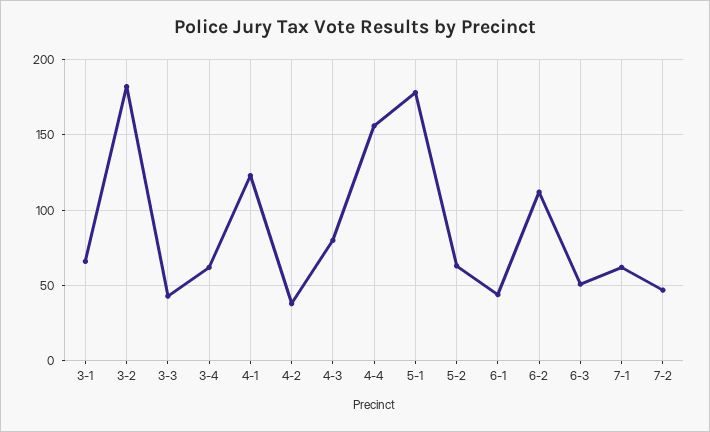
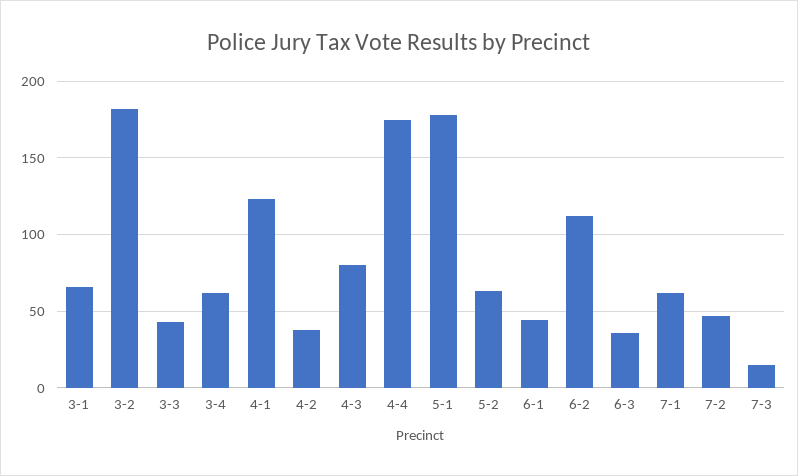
4-4: 155 -> 175
6-3: 50 -> 35
7-3: none -> 15

